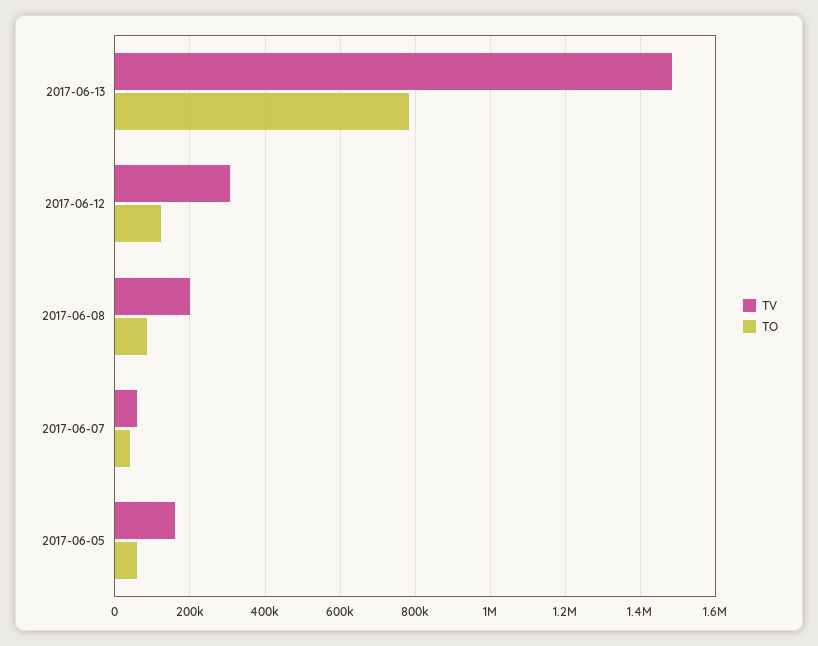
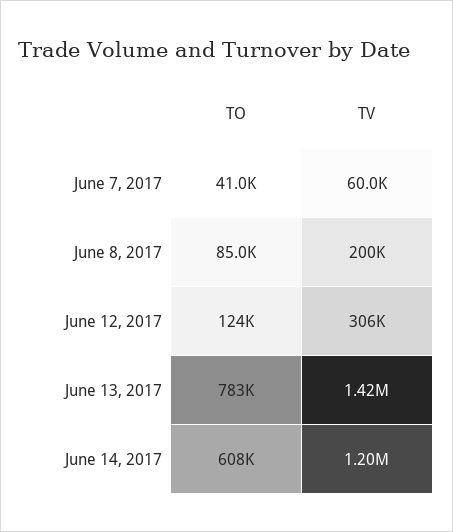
TV, 2017-06-13: 1480000 -> 1420000
TV, 2017-06-05: 160000 -> none
TO, 2017-06-05: 60000 -> none
TO, June 14, 2017: none -> 608000
TV, June 14, 2017: none -> 1200000

